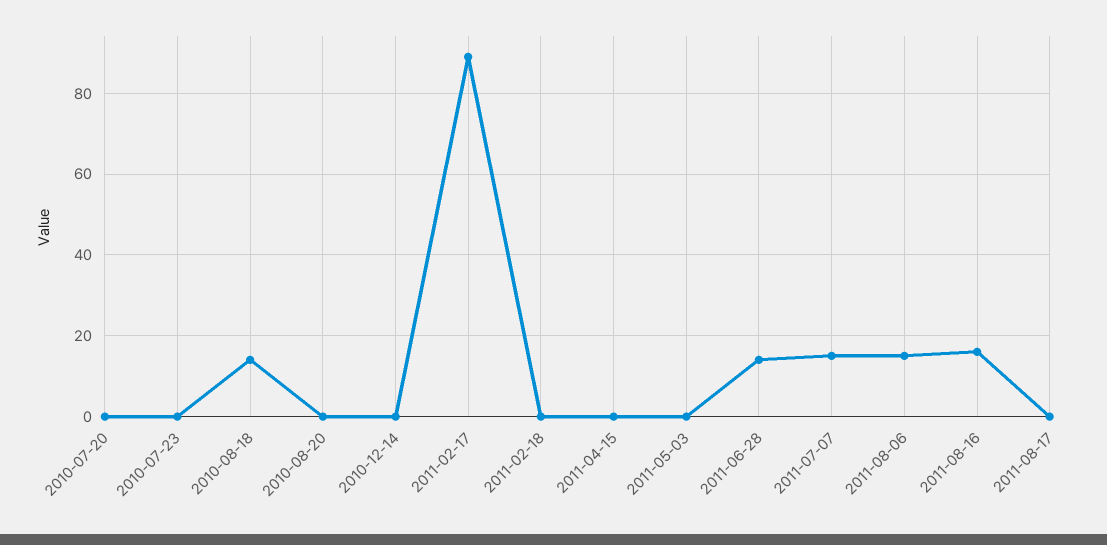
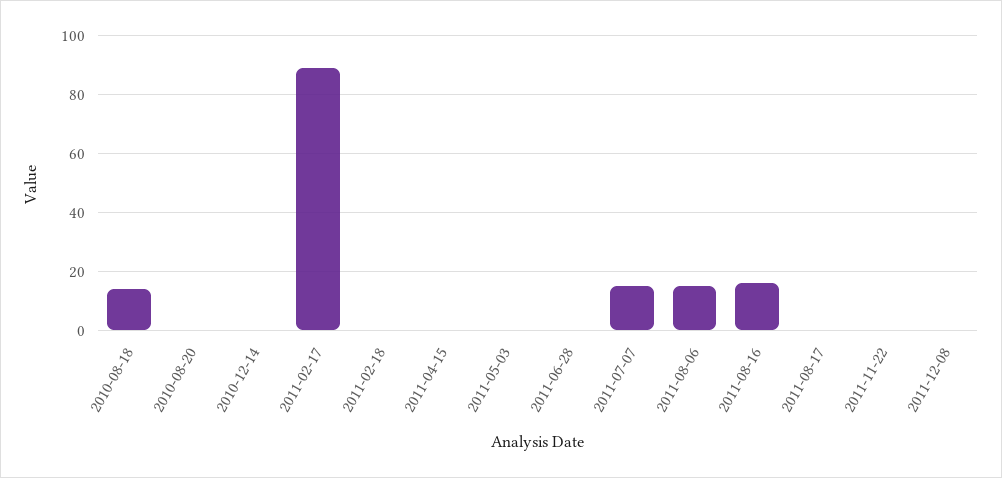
2010-07-20: 0 -> none
2010-07-23: 0 -> none
2011-06-28: 15 -> 0
2011-11-22: none -> 0
2011-12-08: none -> 0

